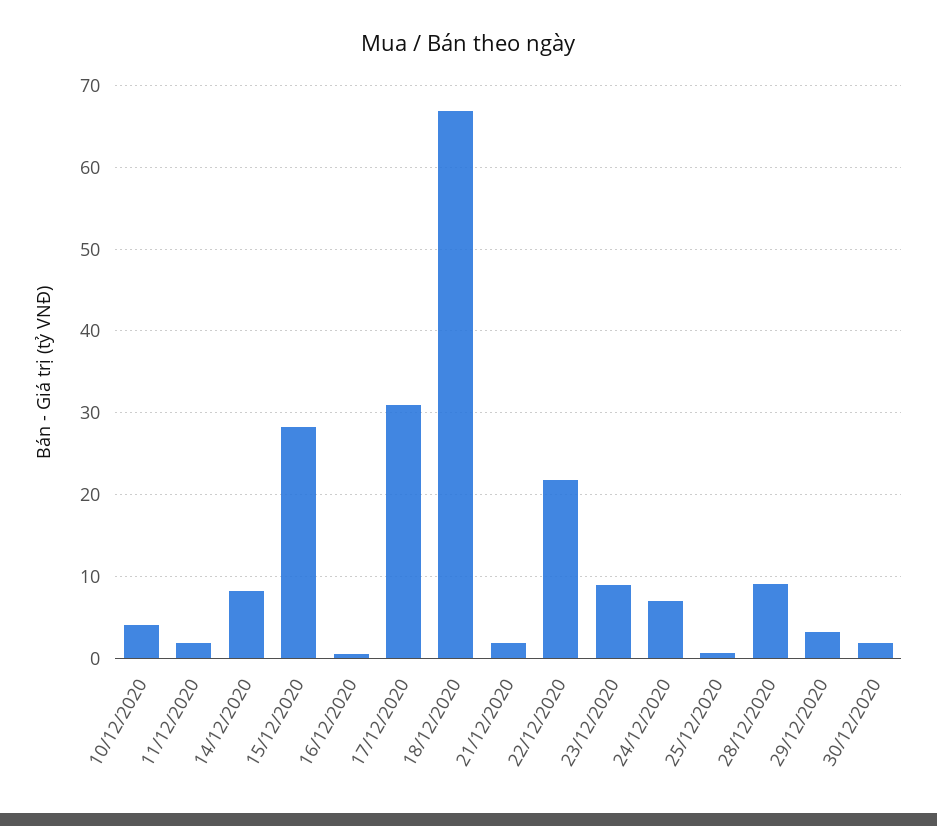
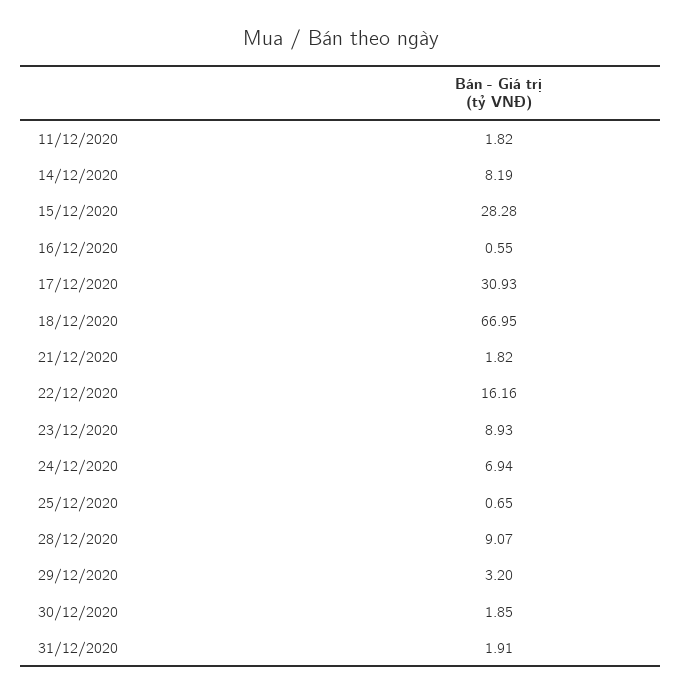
10/12/2020: 4 -> none
22/12/2020: 22 -> 16.16
31/12/2020: none -> 1.91

